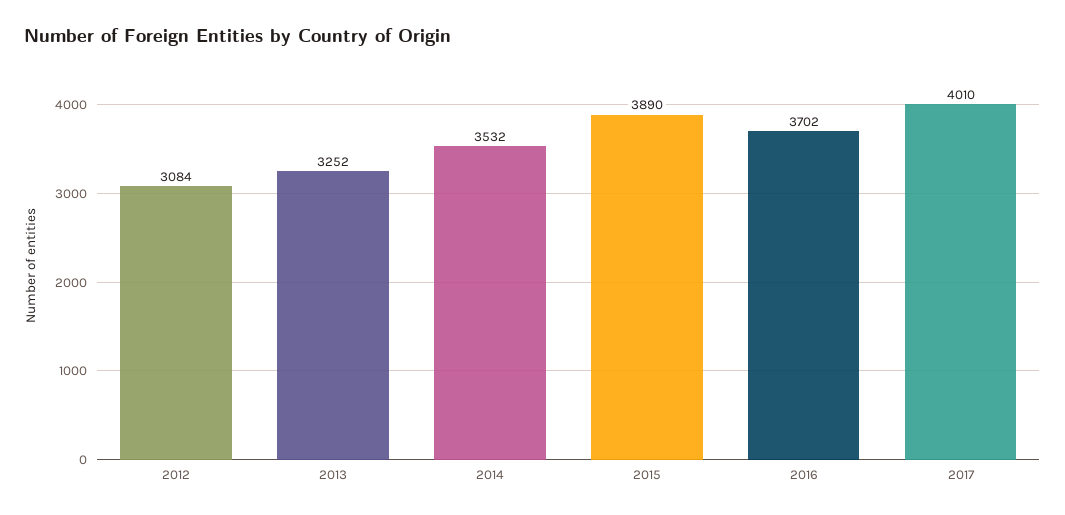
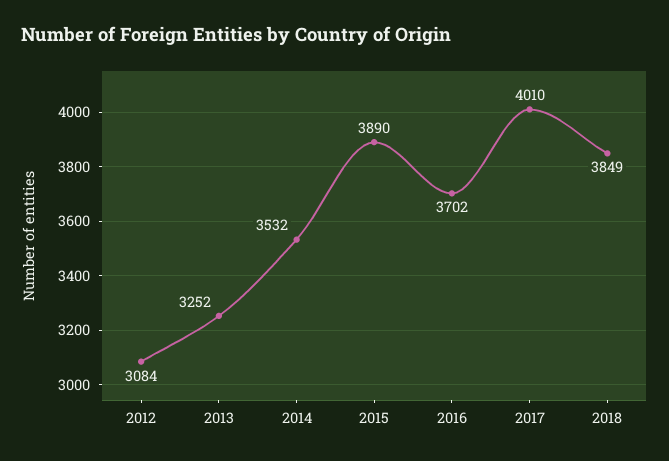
2018: none -> 3849

